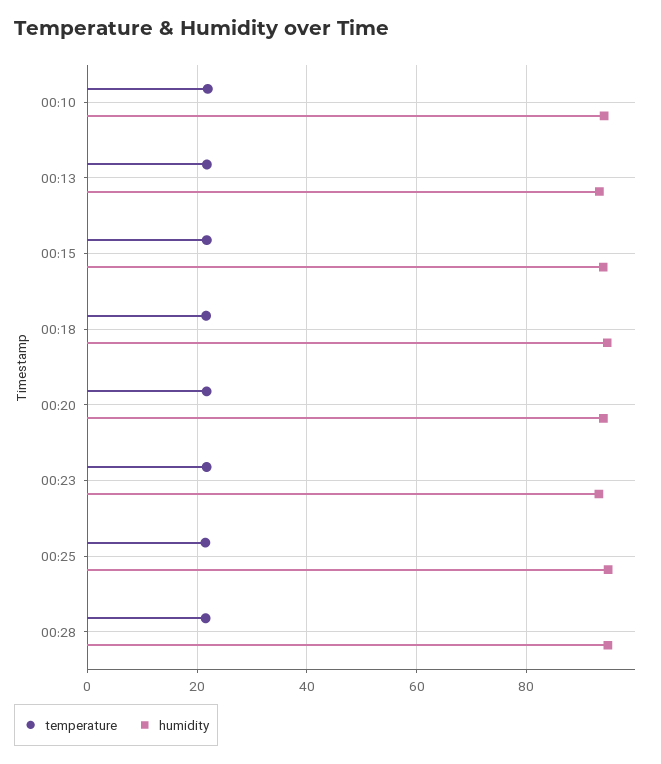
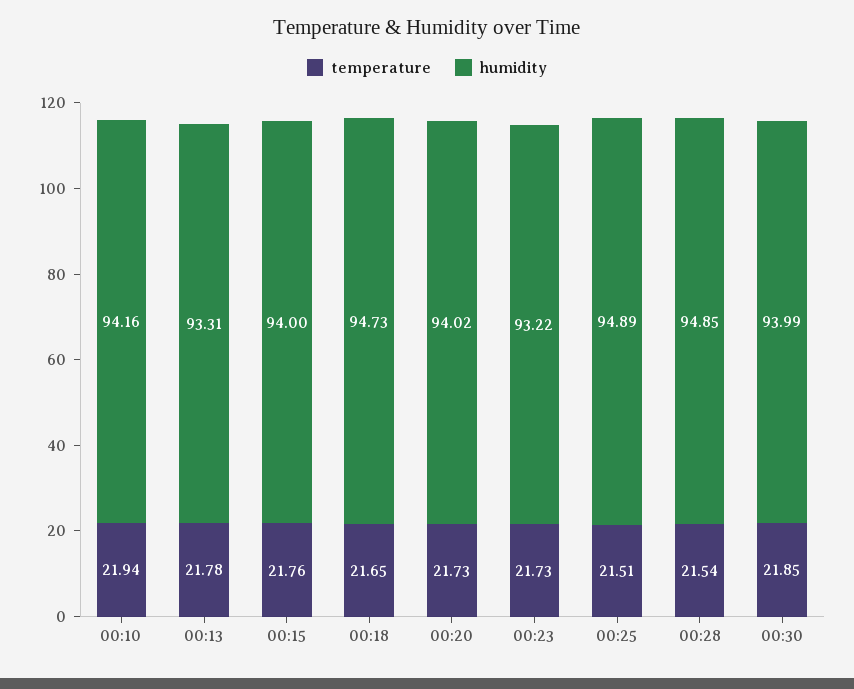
temperature, 00:30: none -> 21.85
humidity, 00:30: none -> 93.99

